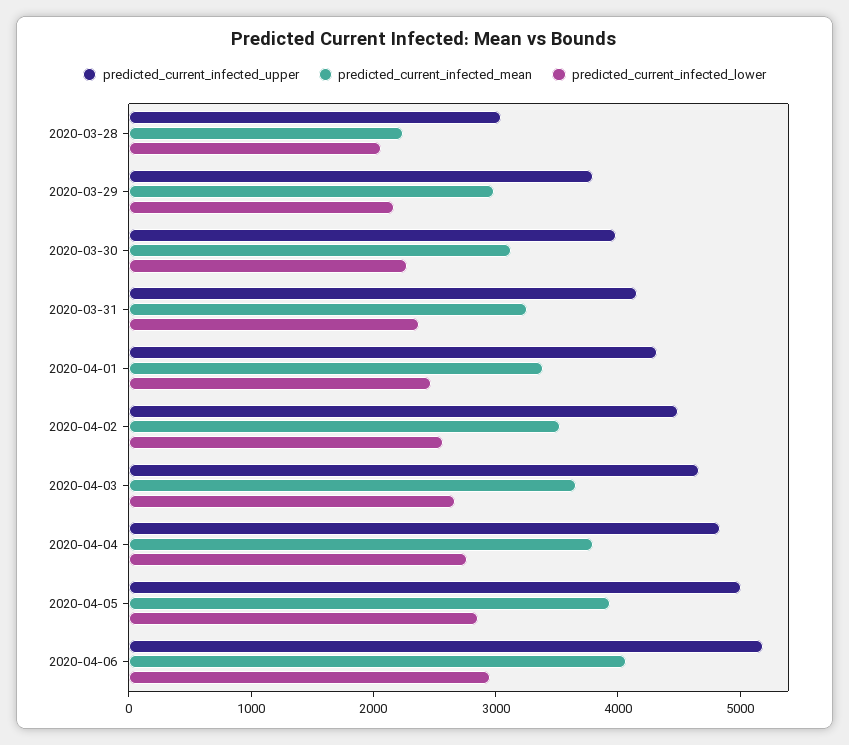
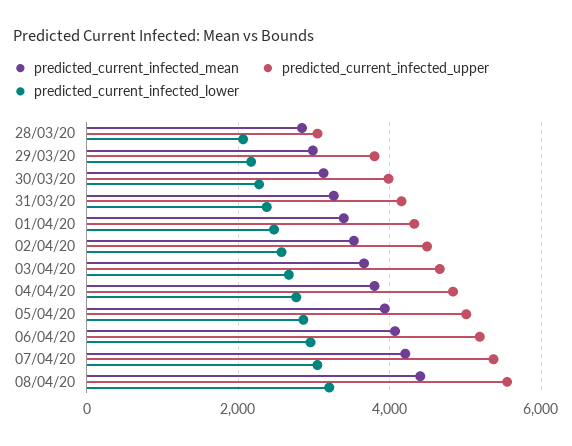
predicted_current_infected_mean, 2020-03-28: 2200 -> 2800
predicted_current_infected_mean, 07/04/20: none -> 4200
predicted_current_infected_upper, 07/04/20: none -> 5400
predicted_current_infected_lower, 07/04/20: none -> 3000
predicted_current_infected_mean, 08/04/20: none -> 4400
predicted_current_infected_upper, 08/04/20: none -> 5600
predicted_current_infected_lower, 08/04/20: none -> 3200

